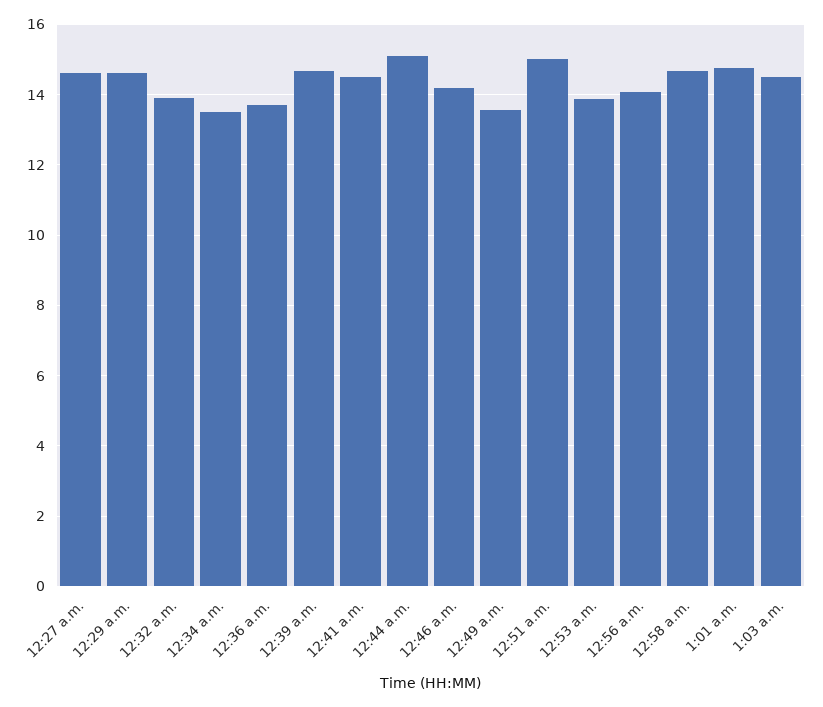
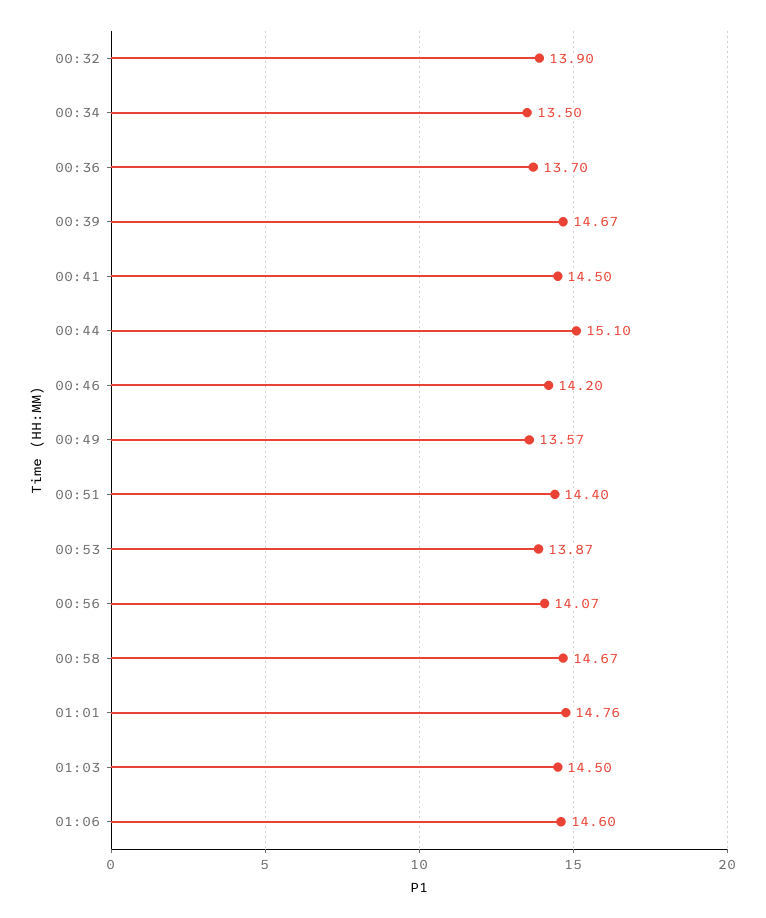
12:27 a.m.: 14.6 -> none
12:29 a.m.: 14.6 -> none
12:51 a.m.: 15 -> 14.4
01:06: none -> 14.6

